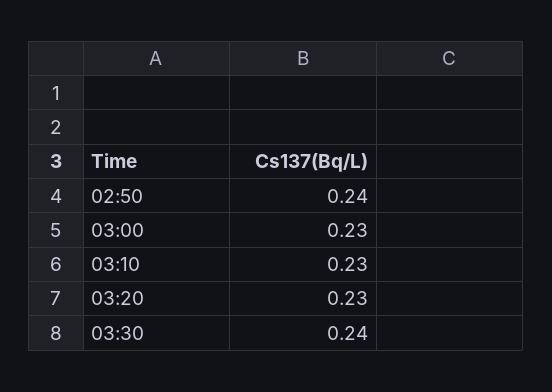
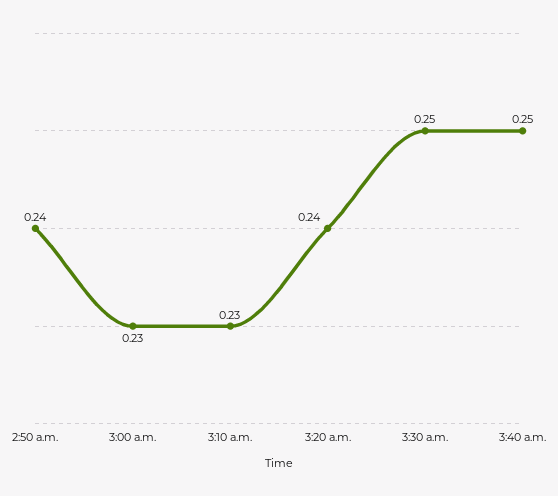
03:20: 0.23 -> 0.24
03:30: 0.24 -> 0.25
3:40 a.m.: none -> 0.25

